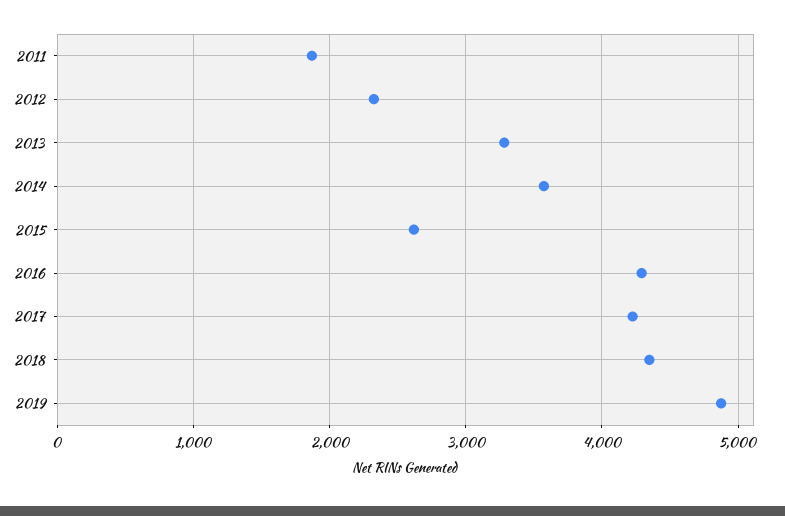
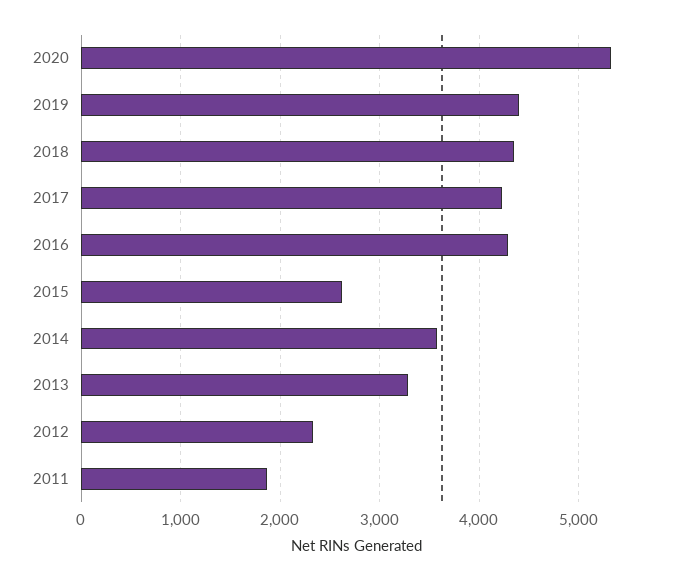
2019: 4900 -> 4400
2020: none -> 5300

